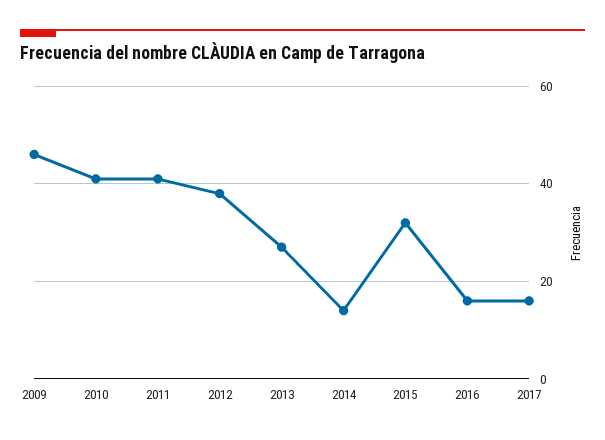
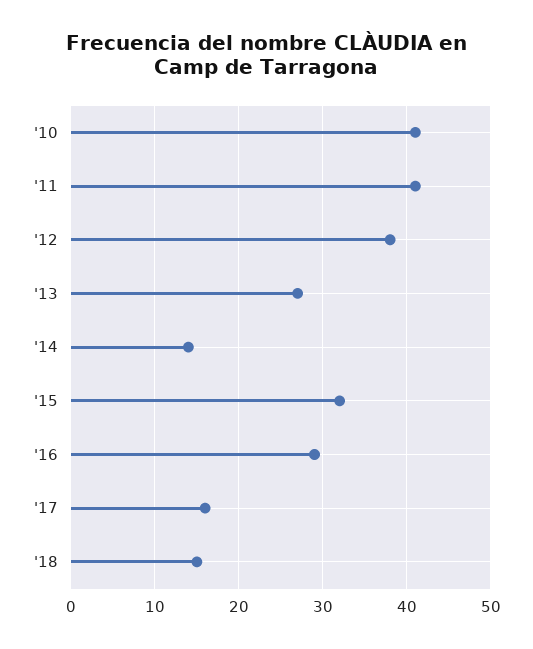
2009: 45 -> none
2016: 15 -> 29
'18: none -> 15

